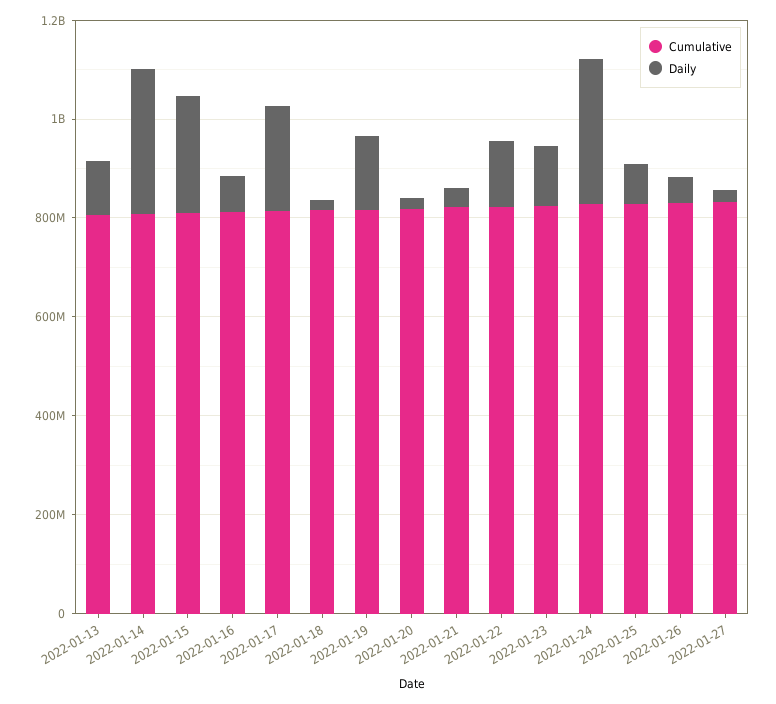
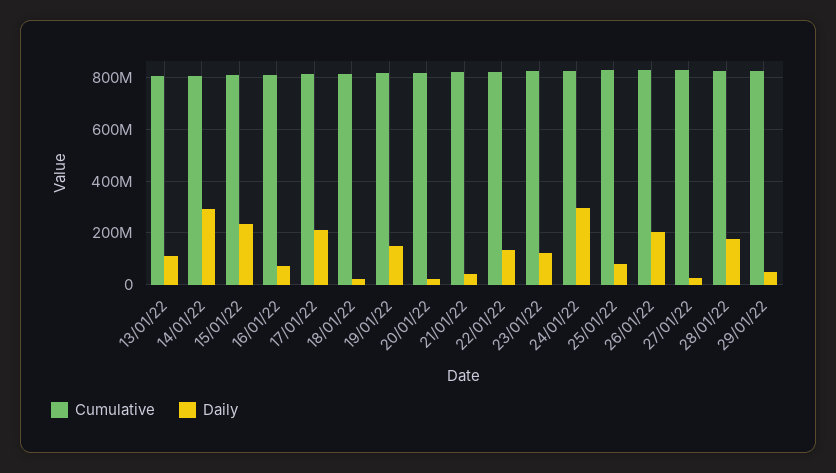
Daily, 2022-01-26: 50000000 -> 200000000
Cumulative, 28/01/22: none -> 825000000
Daily, 28/01/22: none -> 175000000
Cumulative, 29/01/22: none -> 825000000
Daily, 29/01/22: none -> 50000000

